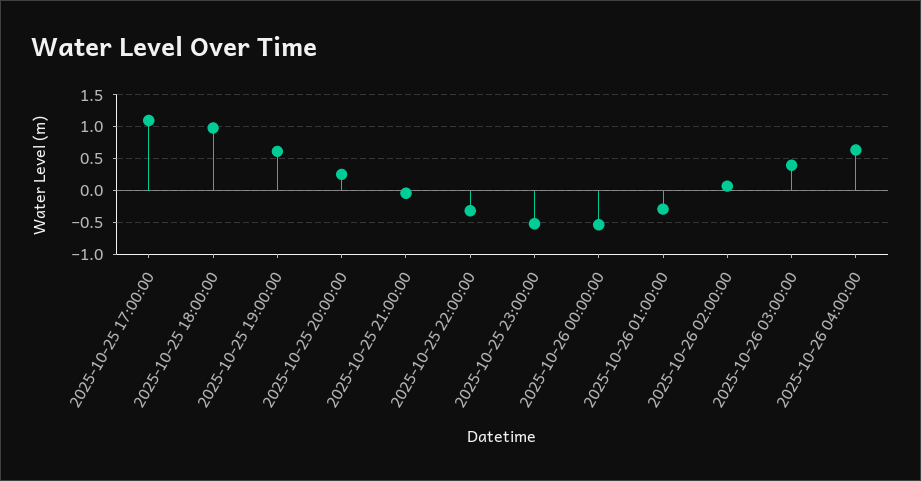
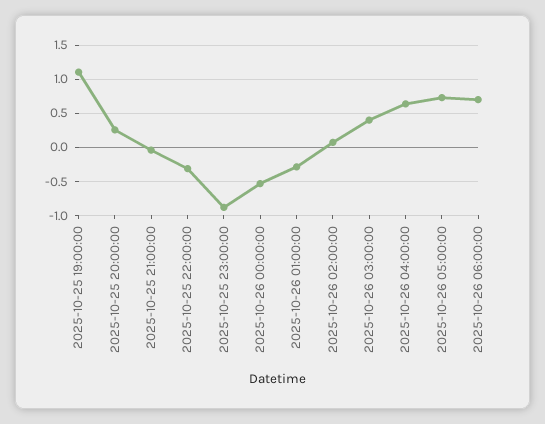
2025-10-25 17:00:00: 1.1 -> none
2025-10-25 18:00:00: 1 -> none
2025-10-25 19:00:00: 0.6 -> 1.1
2025-10-25 23:00:00: -0.5 -> -0.9
2025-10-26 05:00:00: none -> 0.7
2025-10-26 06:00:00: none -> 0.7

